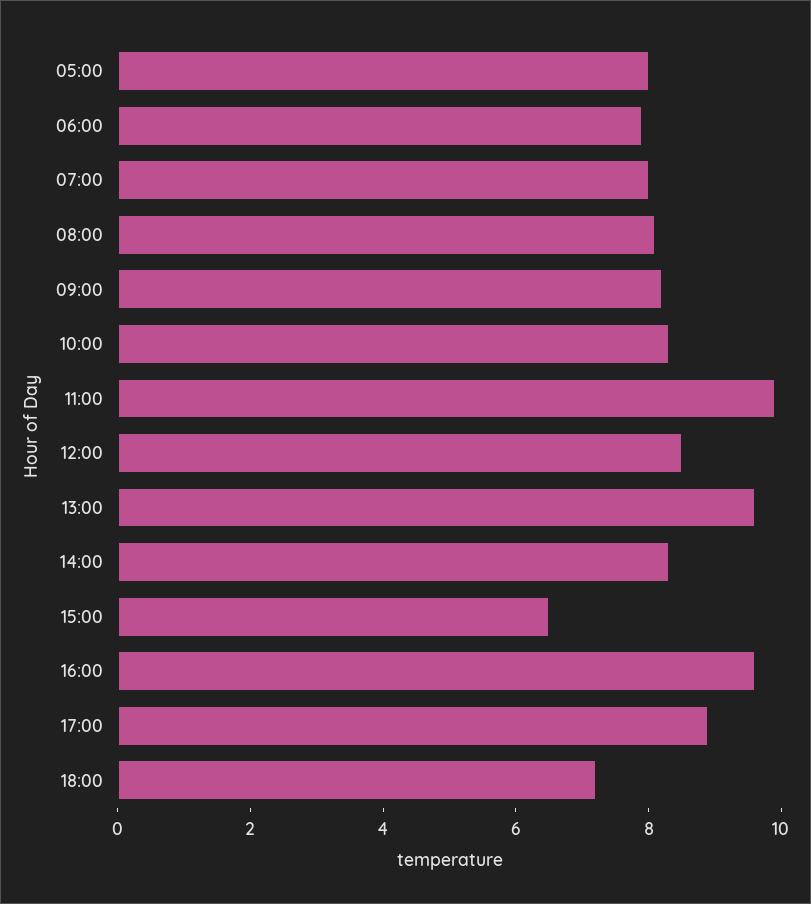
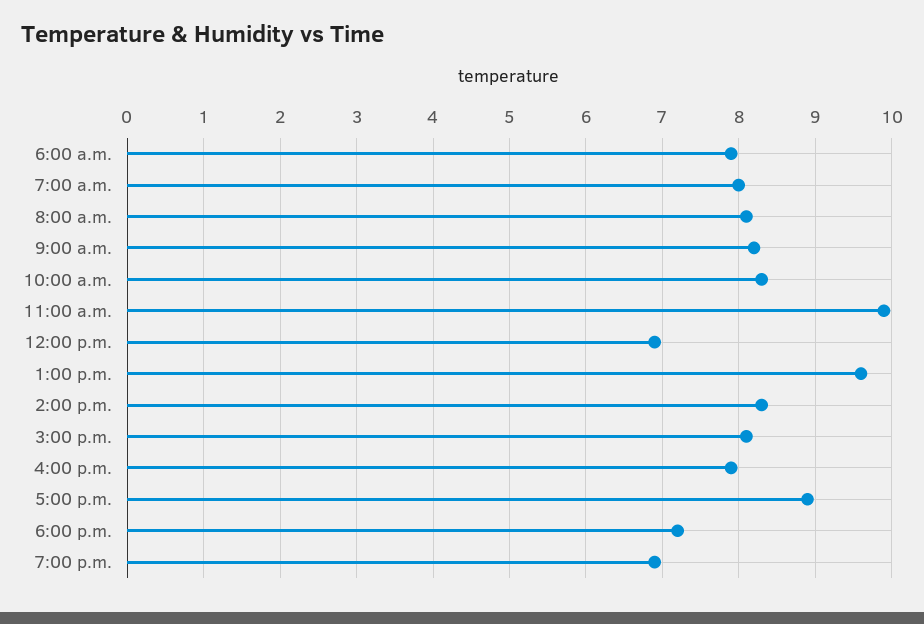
05:00: 8 -> none
12:00: 8.5 -> 6.9
15:00: 6.5 -> 8.1
16:00: 9.5 -> 7.9
7:00 p.m.: none -> 6.9

